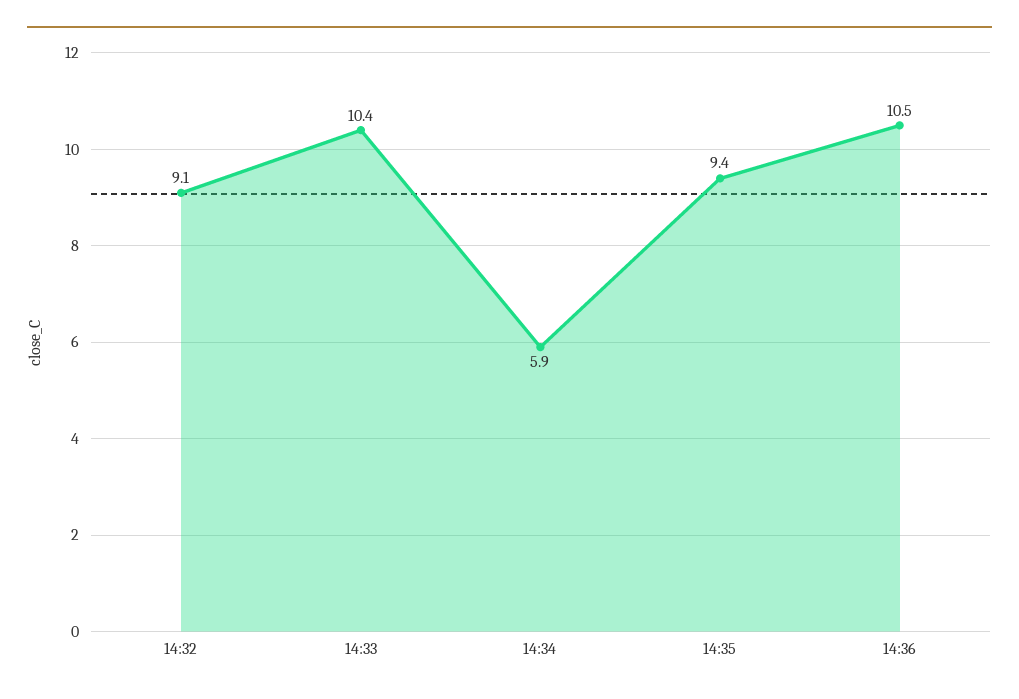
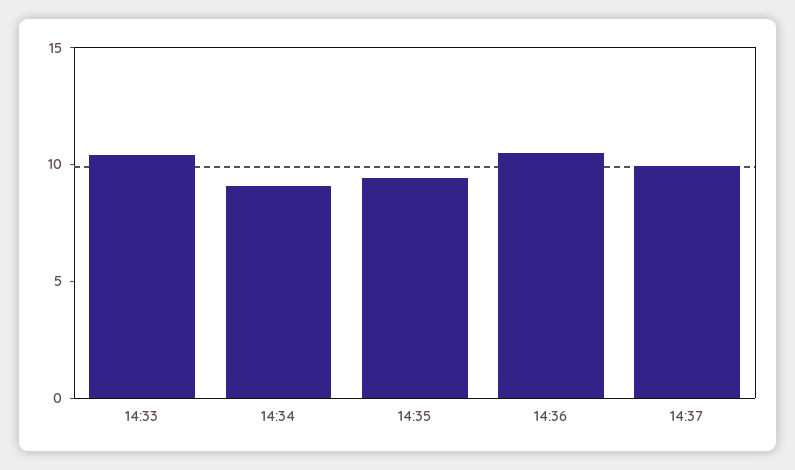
14:32: 9.1 -> none
14:34: 5.9 -> 9
14:37: none -> 10

